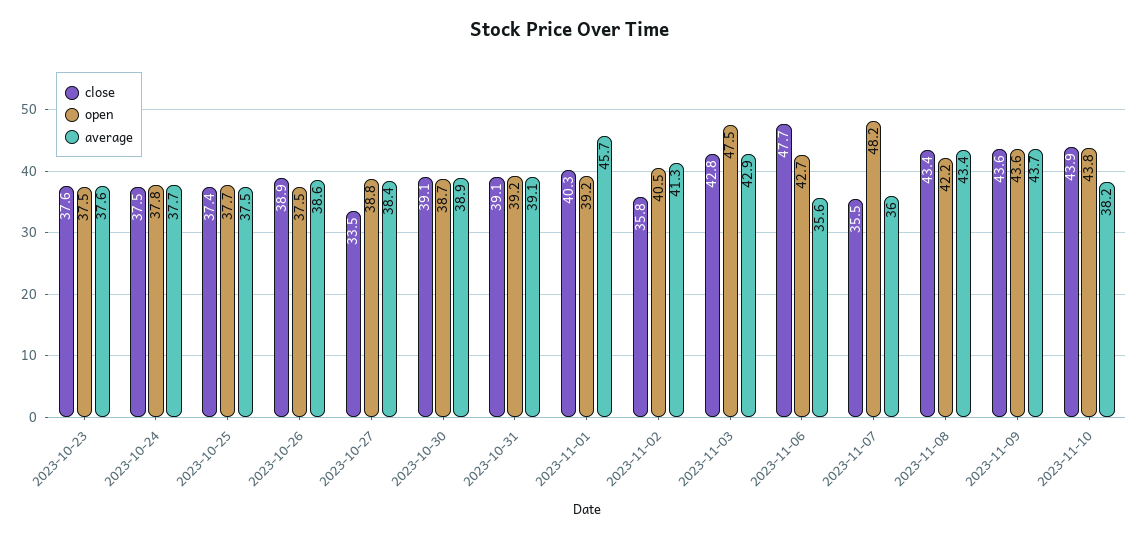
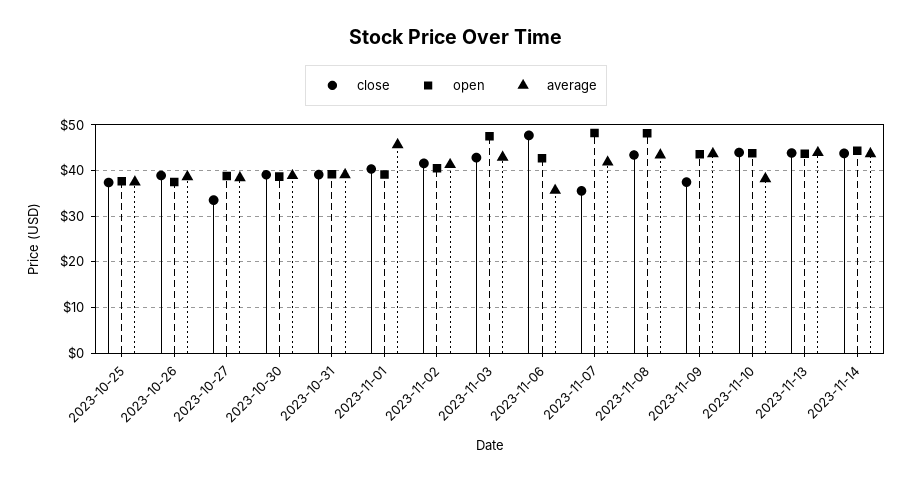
close, 2023-10-23: 37.6 -> none
open, 2023-10-23: 37.5 -> none
average, 2023-10-23: 37.6 -> none
close, 2023-10-24: 37.5 -> none
open, 2023-10-24: 37.8 -> none
average, 2023-10-24: 37.7 -> none
close, 2023-11-02: 35.8 -> 42
average, 2023-11-07: 36 -> 42
open, 2023-11-08: 42.2 -> 48
close, 2023-11-09: 43.6 -> 38
close, 2023-11-13: none -> 44
open, 2023-11-13: none -> 44
average, 2023-11-13: none -> 44
close, 2023-11-14: none -> 44
open, 2023-11-14: none -> 44
average, 2023-11-14: none -> 44

